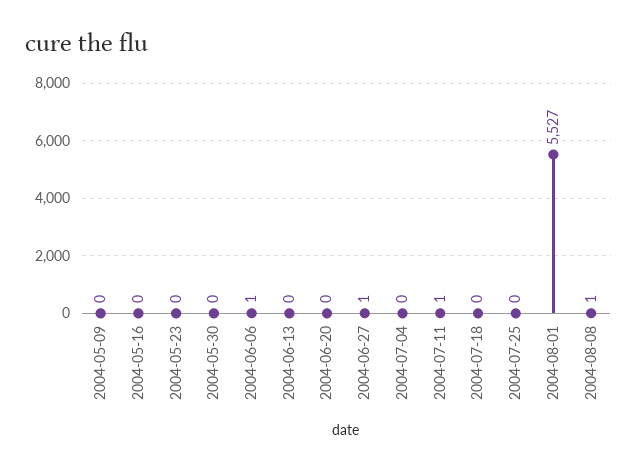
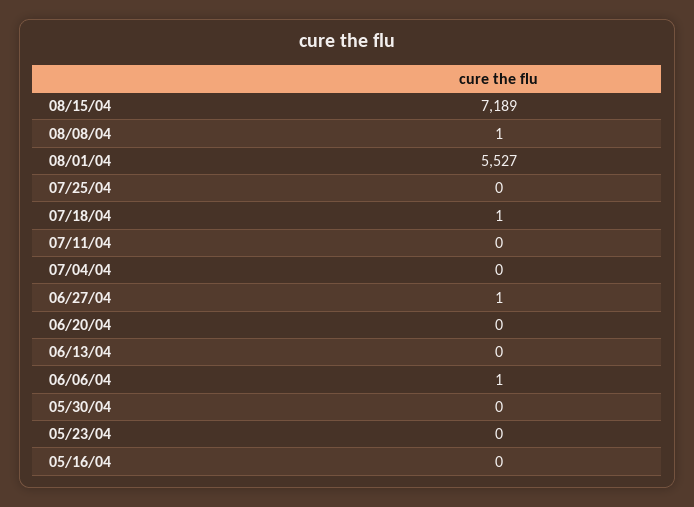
2004-05-09: 0 -> none
2004-07-11: 1 -> 0
2004-07-18: 0 -> 1
08/15/04: none -> 7189

